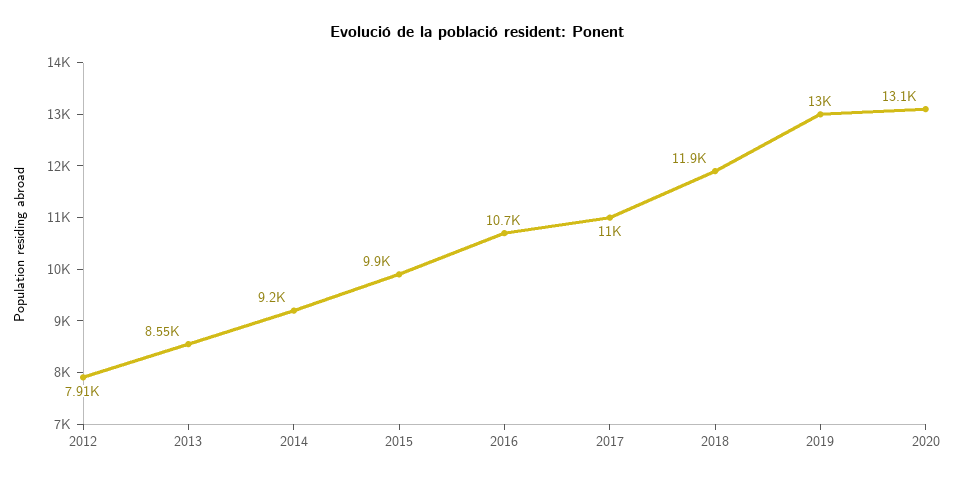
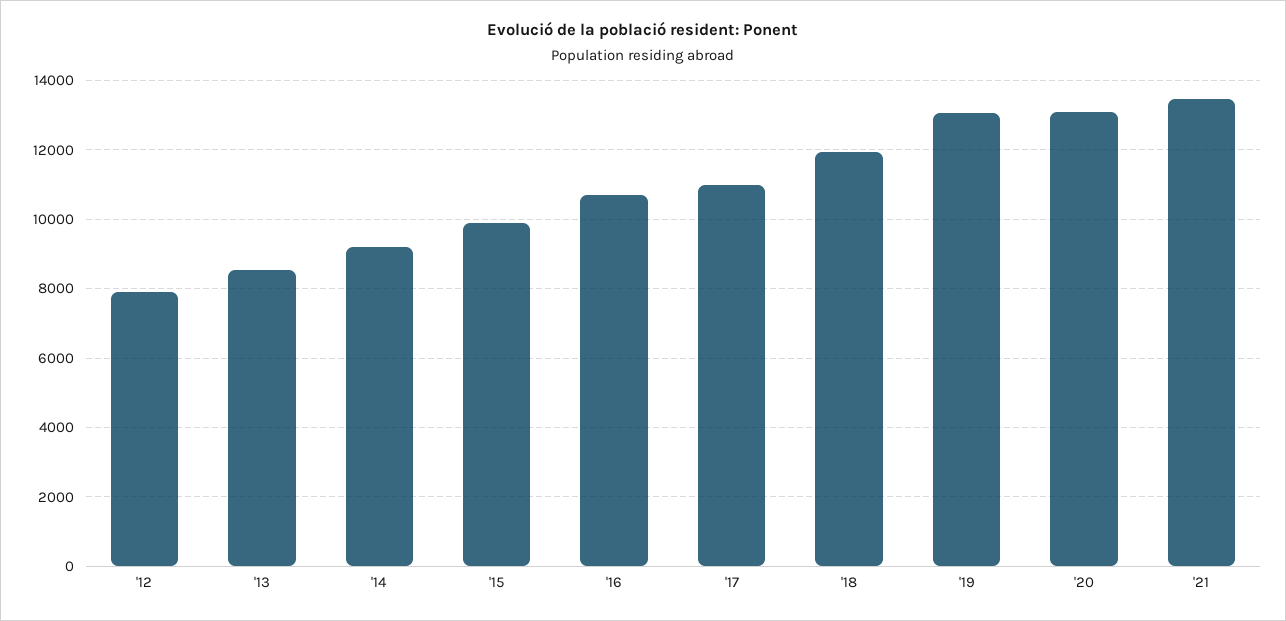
'21: none -> 13400

